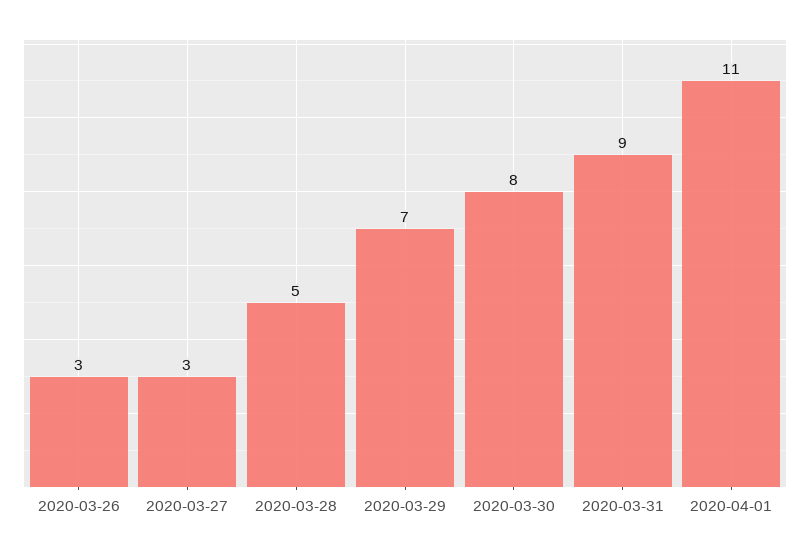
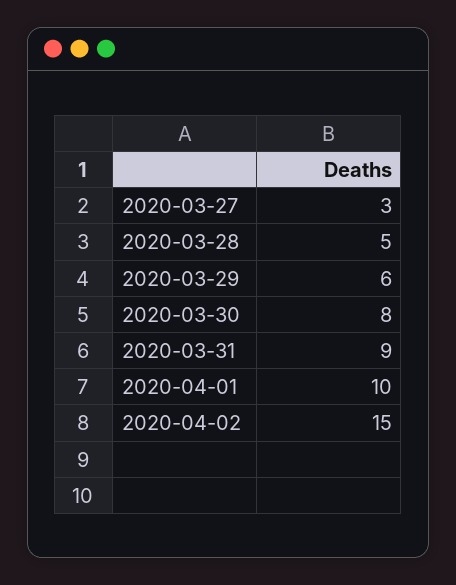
2020-03-26: 3 -> none
2020-03-29: 7 -> 6
2020-04-01: 11 -> 10
2020-04-02: none -> 15

